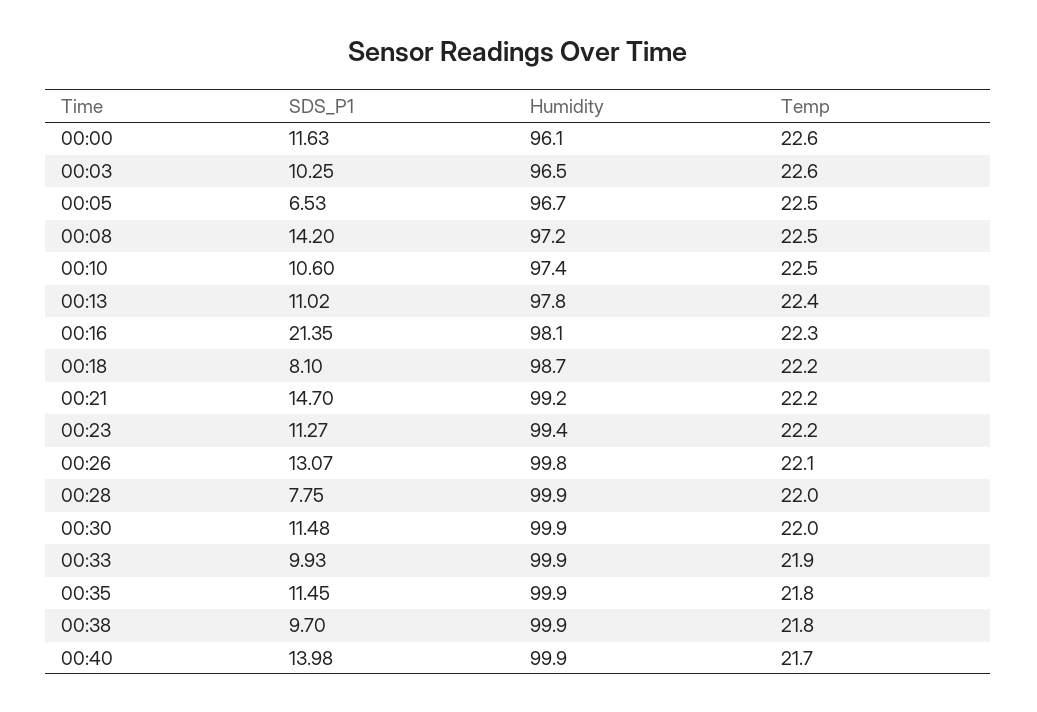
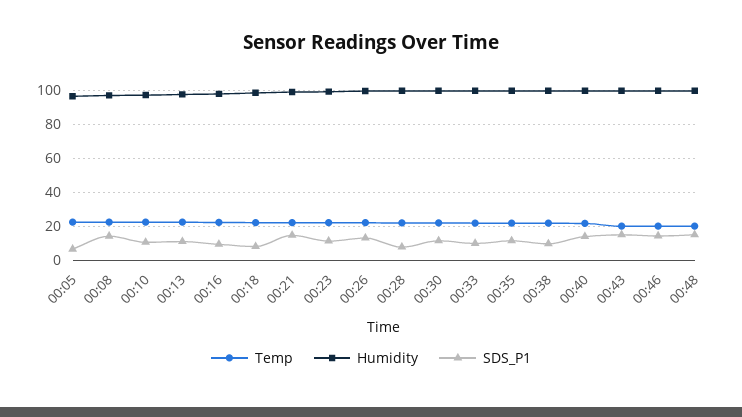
SDS_P1, 00:00: 11.63 -> none
Humidity, 00:00: 96.1 -> none
Temp, 00:00: 22.6 -> none
SDS_P1, 00:03: 10.25 -> none
Humidity, 00:03: 96.5 -> none
Temp, 00:03: 22.6 -> none
SDS_P1, 00:16: 21.35 -> 10
Temp, 00:43: none -> 20
Humidity, 00:43: none -> 100
SDS_P1, 00:43: none -> 15
Temp, 00:46: none -> 20
Humidity, 00:46: none -> 100
SDS_P1, 00:46: none -> 15
Temp, 00:48: none -> 20
Humidity, 00:48: none -> 100
SDS_P1, 00:48: none -> 15

